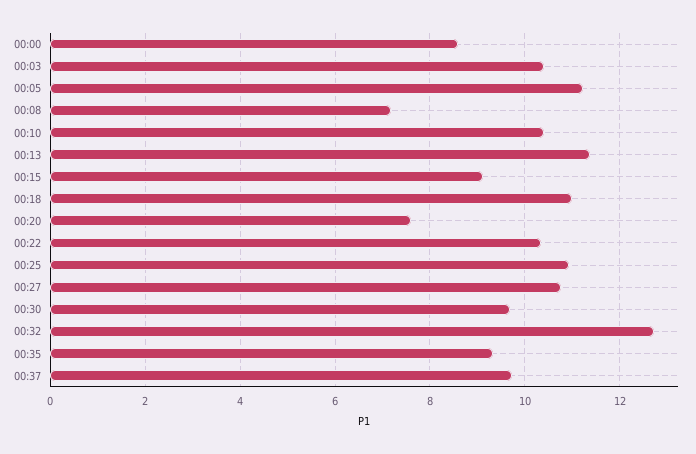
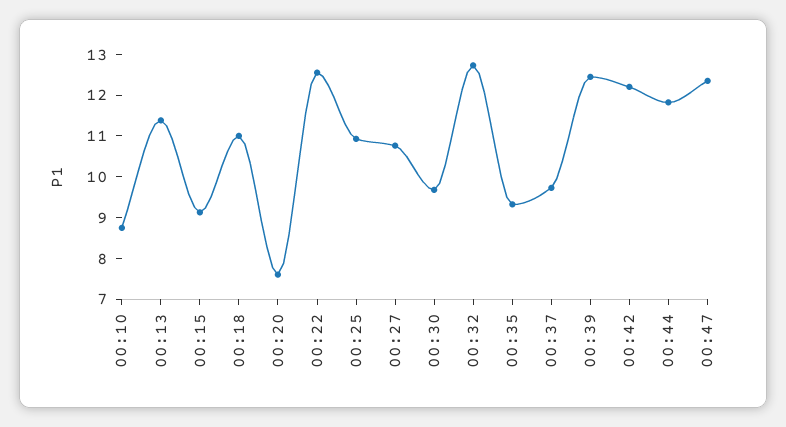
00:00: 8.6 -> none
00:03: 10.4 -> none
00:05: 11.2 -> none
00:08: 7.2 -> none
00:10: 10.4 -> 8.8
00:22: 10.4 -> 12.6
00:39: none -> 12.4
00:42: none -> 12.2
00:44: none -> 11.8
00:47: none -> 12.4

